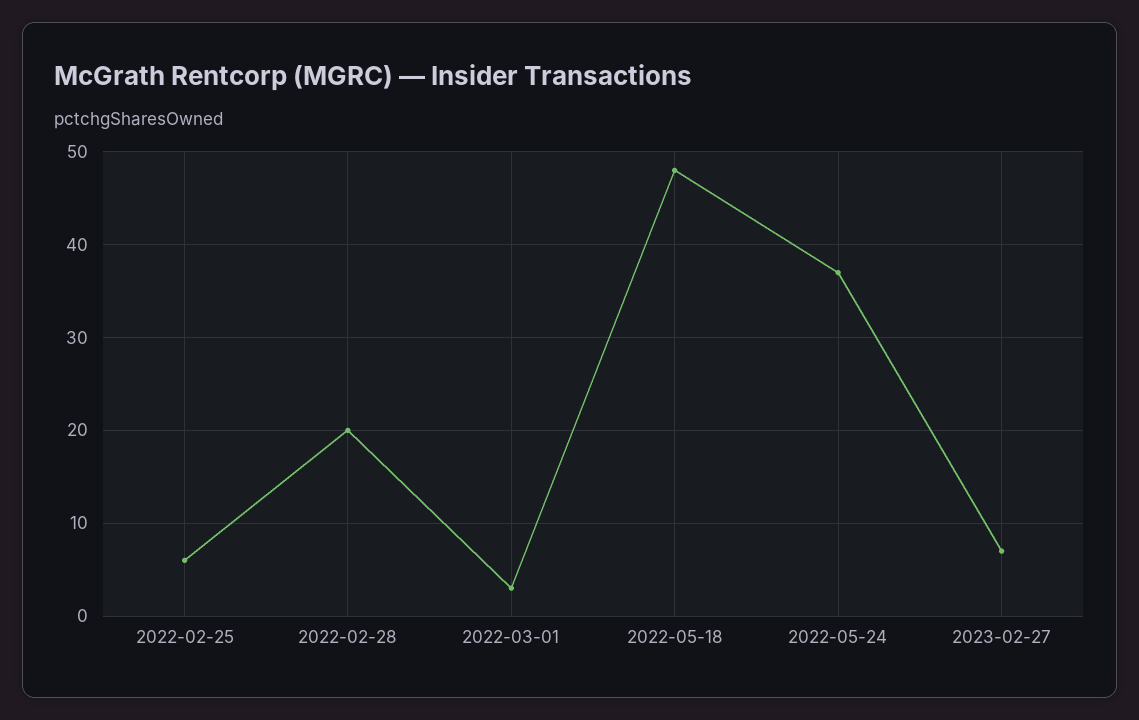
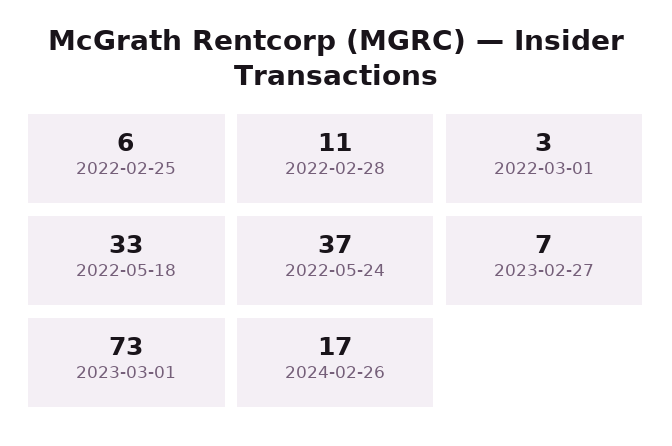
2022-02-28: 20 -> 11
2022-05-18: 48 -> 33
2023-03-01: none -> 73
2024-02-26: none -> 17

